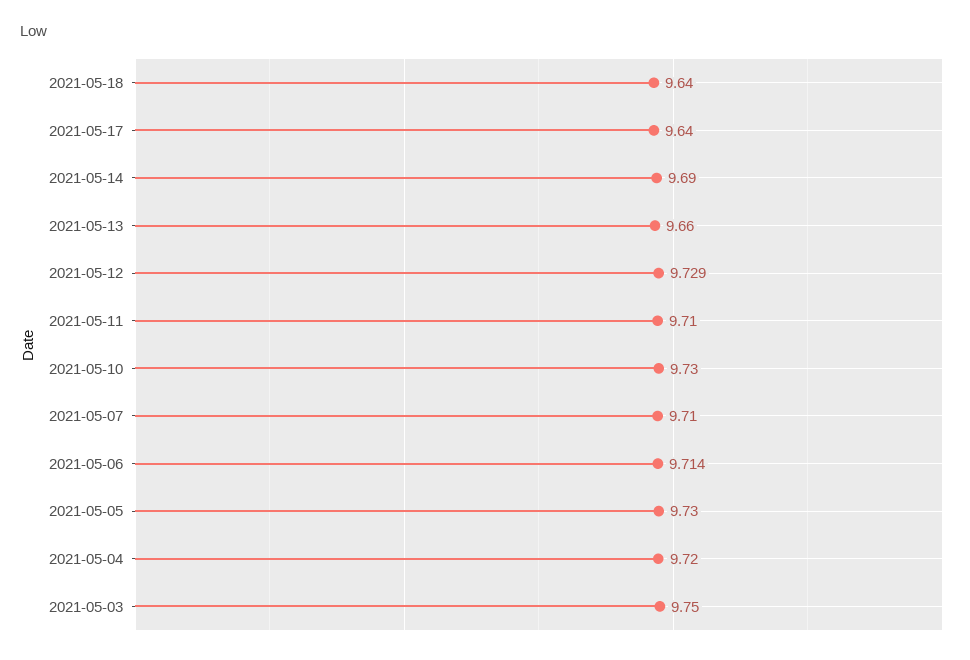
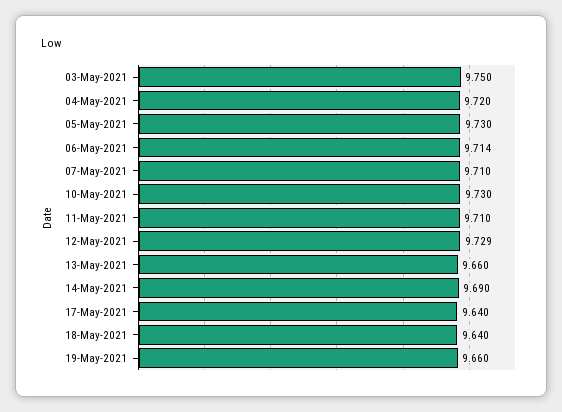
19-May-2021: none -> 9.66

